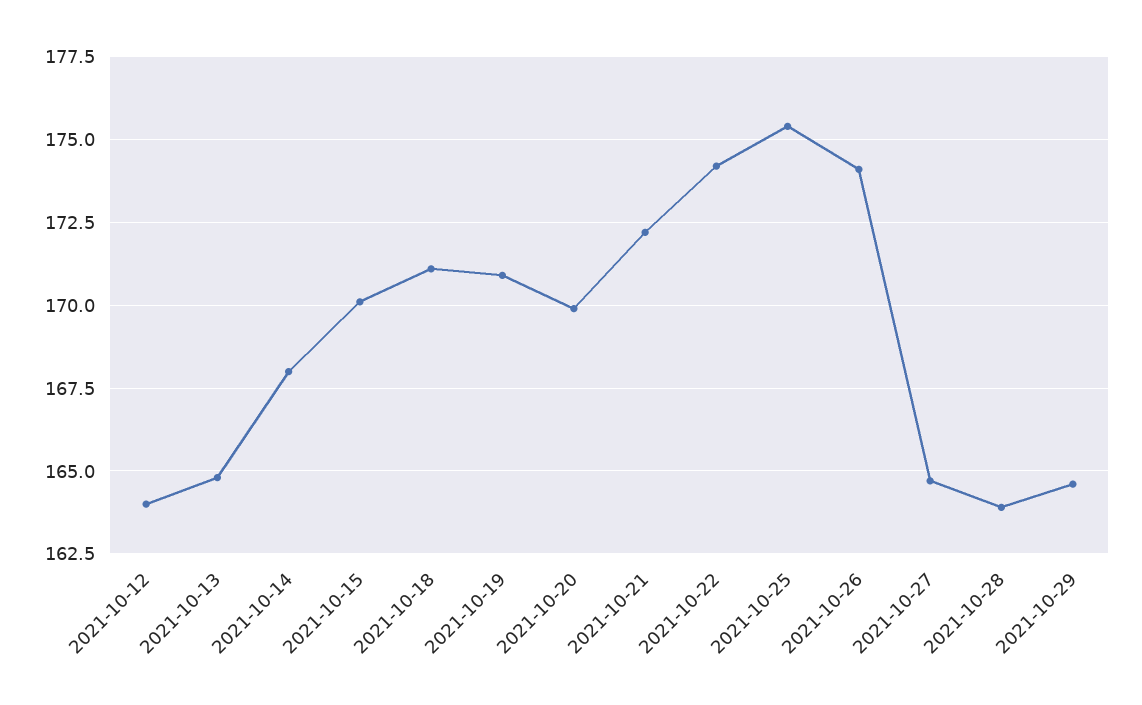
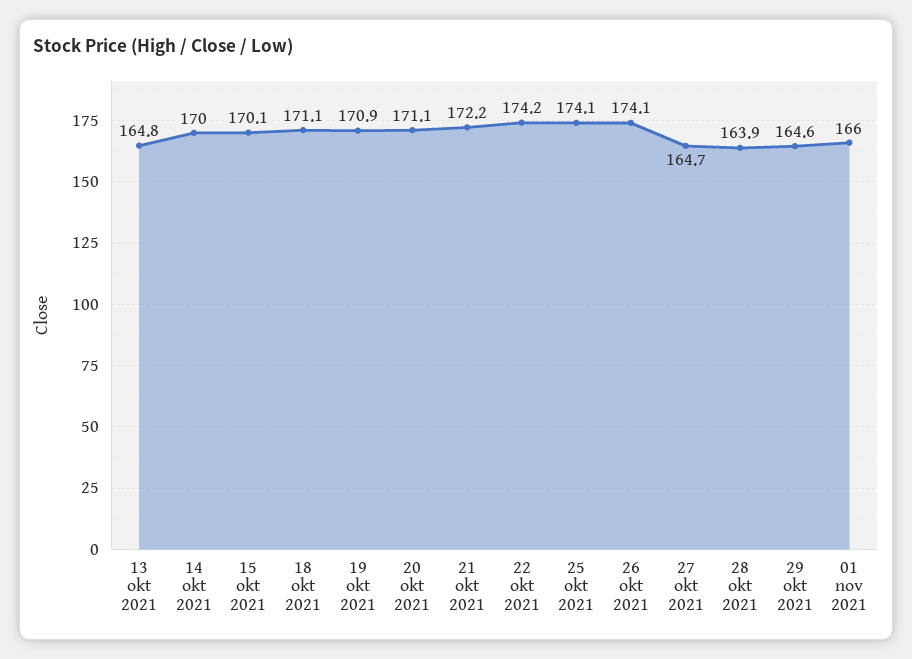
2021-10-12: 164 -> none
2021-10-14: 168 -> 170
2021-10-20: 170 -> 171.1
2021-10-25: 175.5 -> 174.1
01 nov 2021: none -> 166

